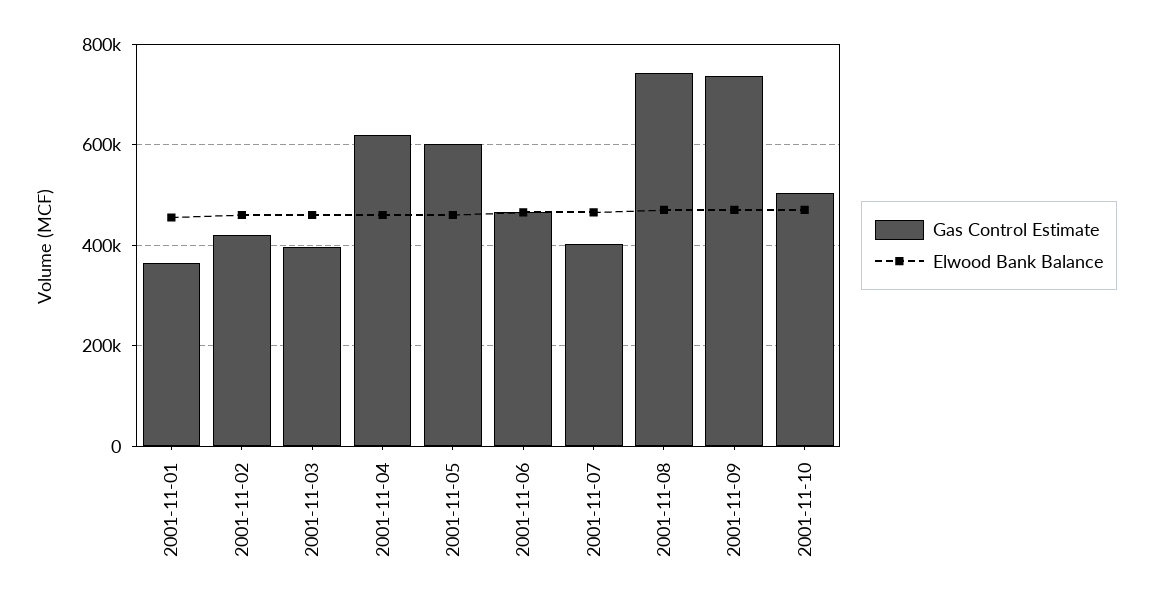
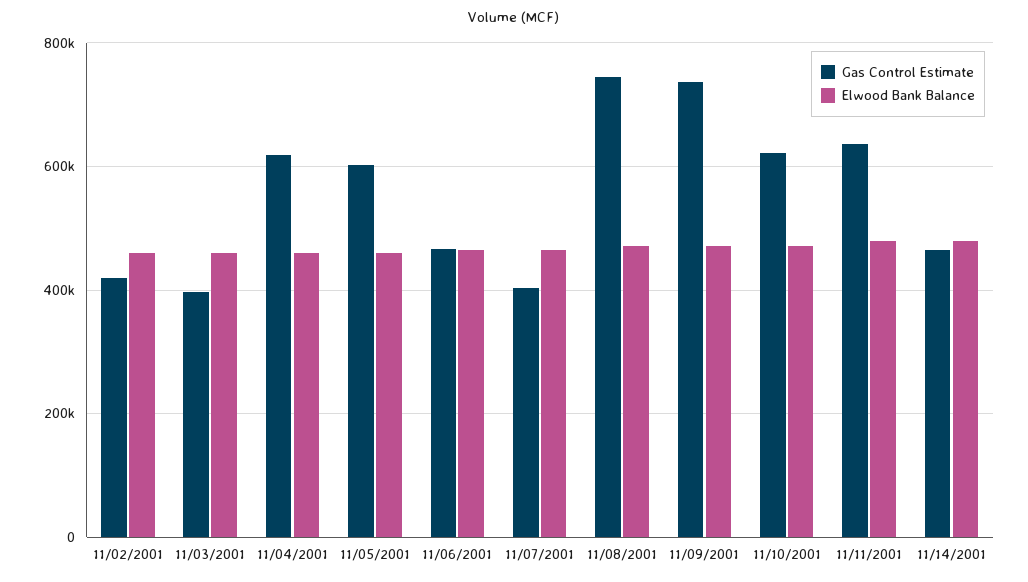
Gas Control Estimate, 2001-11-01: 360000 -> none
Elwood Bank Balance, 2001-11-01: 460000 -> none
Gas Control Estimate, 2001-11-10: 500000 -> 620000
Gas Control Estimate, 11/11/2001: none -> 640000
Elwood Bank Balance, 11/11/2001: none -> 480000
Gas Control Estimate, 11/14/2001: none -> 460000
Elwood Bank Balance, 11/14/2001: none -> 480000

